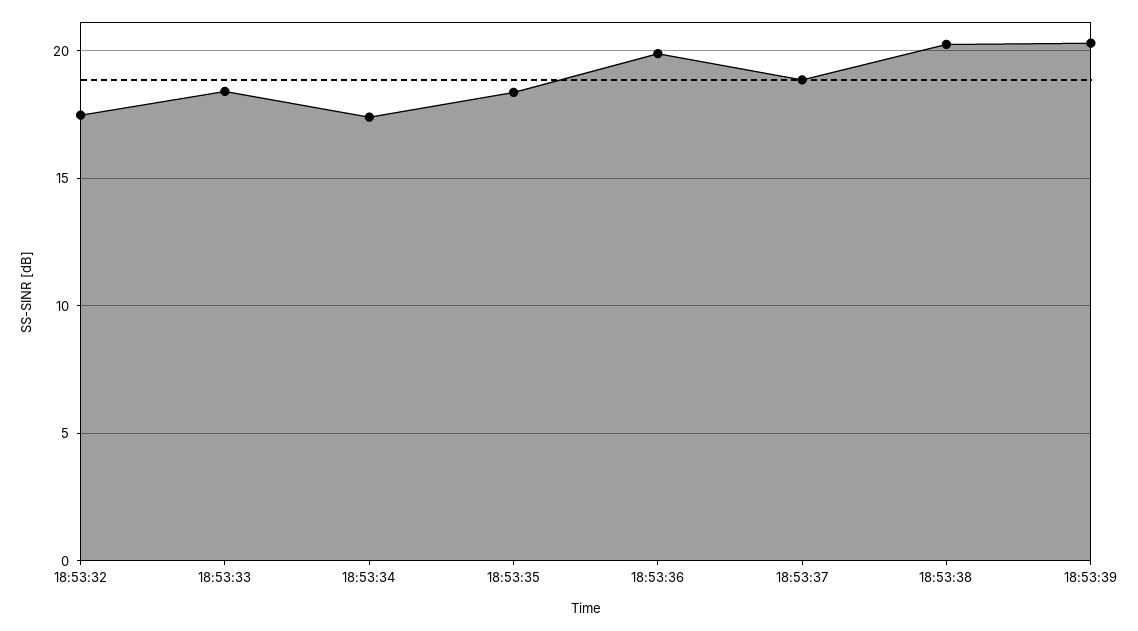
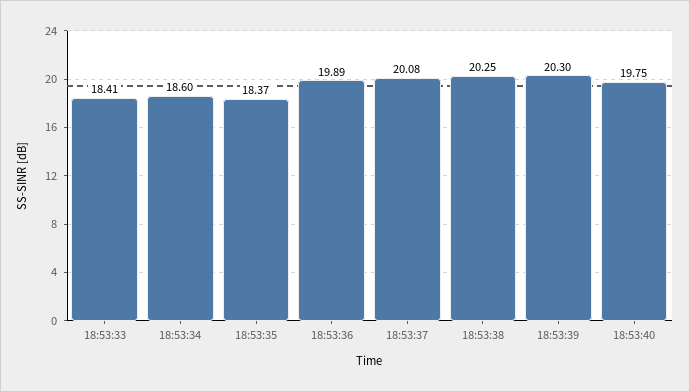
18:53:32: 17.5 -> none
18:53:34: 17.5 -> 18.6
18:53:37: 19 -> 20.08
18:53:40: none -> 19.75

